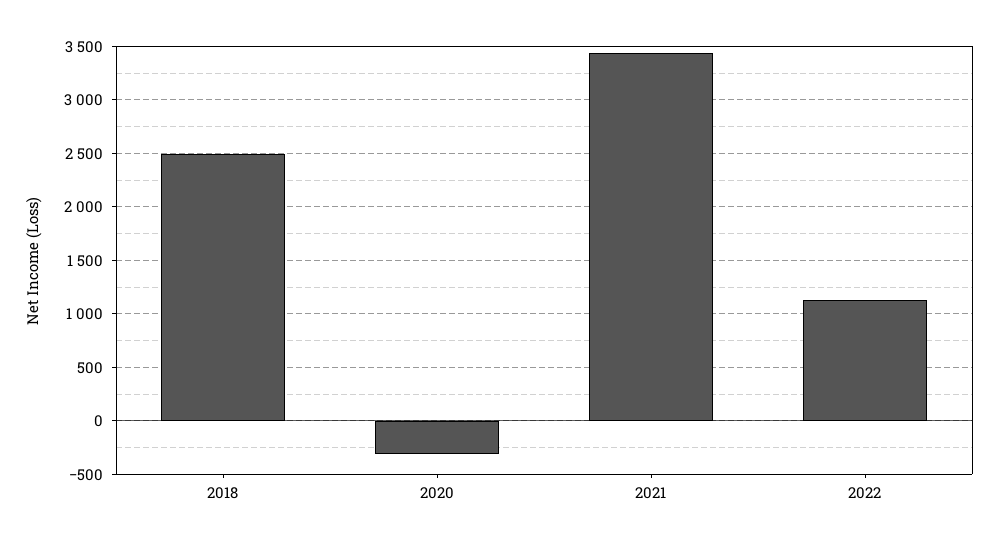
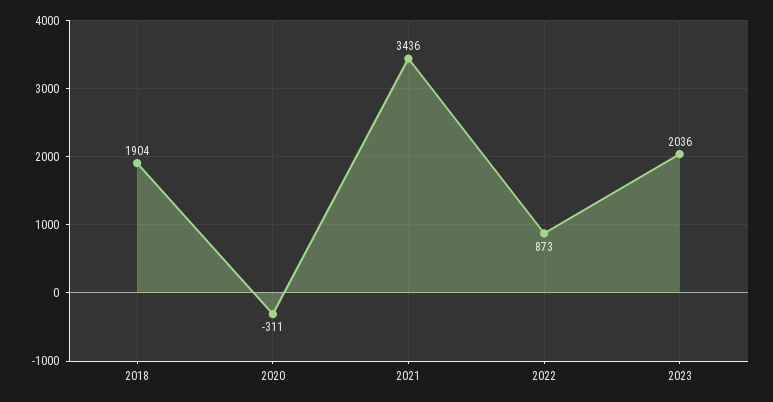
2018: 2500 -> 1904
2022: 1100 -> 873
2023: none -> 2036

